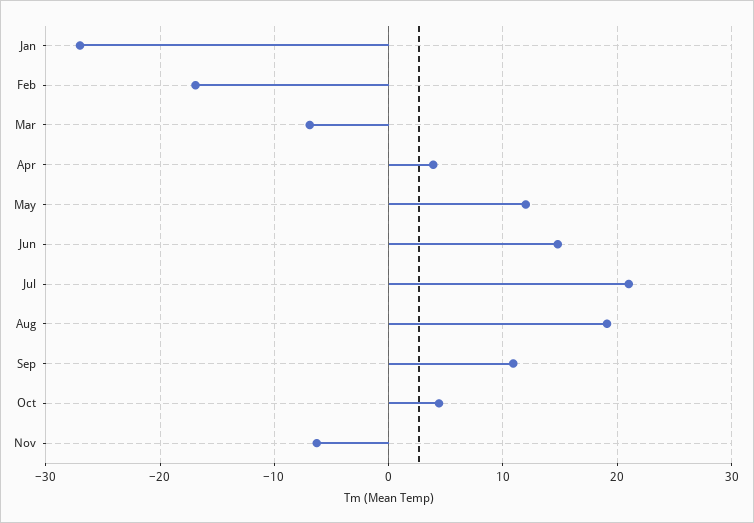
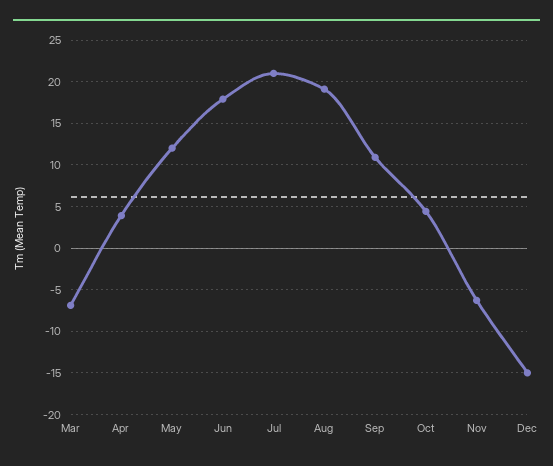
Jan: -27 -> none
Feb: -17 -> none
Jun: 15 -> 18
Dec: none -> -15

